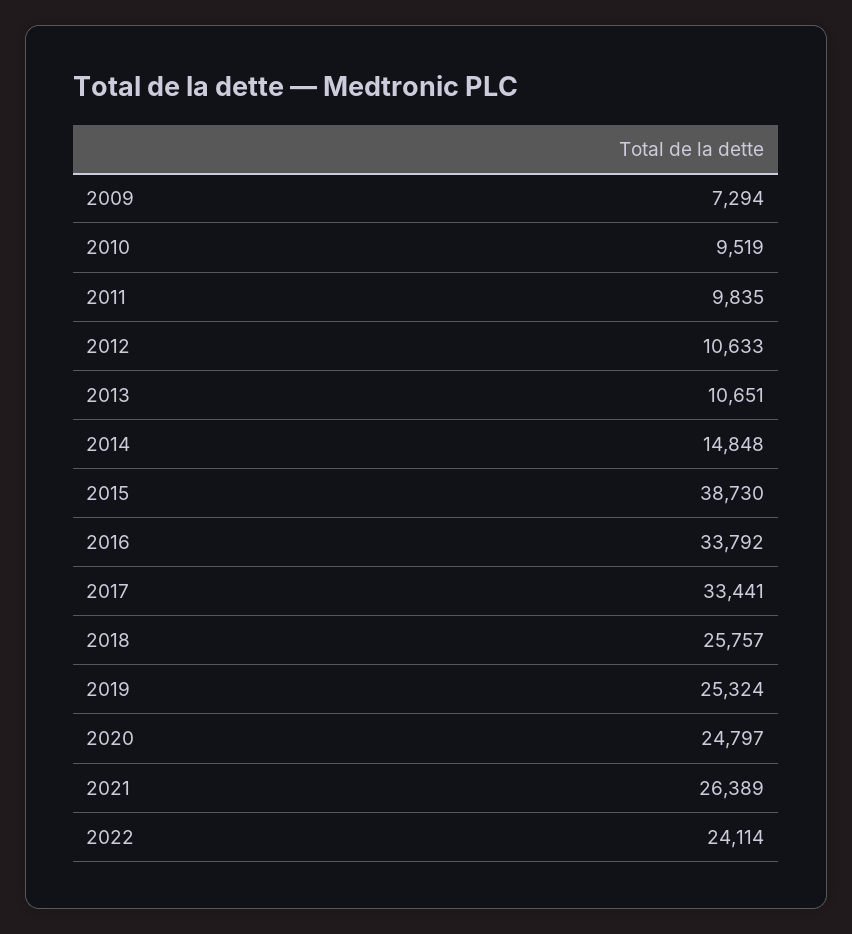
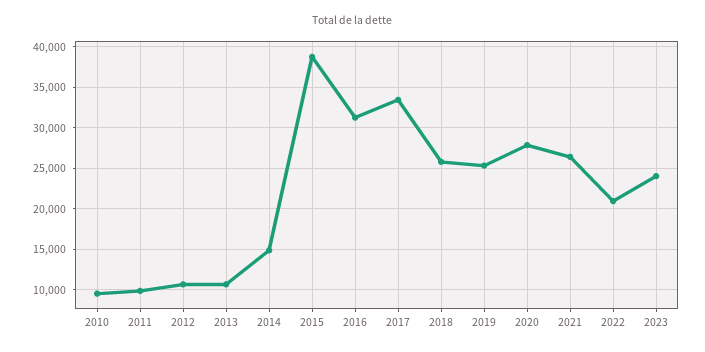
2009: 7294 -> none
2016: 33792 -> 31000
2020: 24797 -> 28000
2022: 24114 -> 21000
2023: none -> 24000

